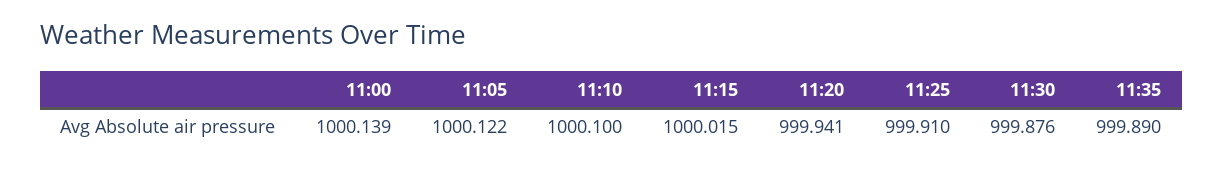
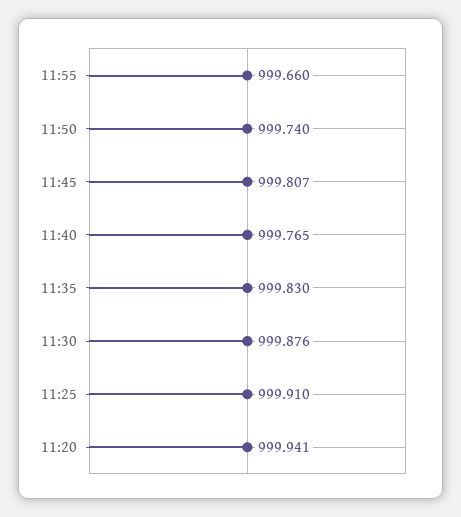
11:00: 1000.139 -> none
11:05: 1000.122 -> none
11:10: 1000.1 -> none
11:15: 1000.015 -> none
11:35: 999.89 -> 999.83
11:55: none -> 999.66
11:50: none -> 999.74
11:45: none -> 999.807
11:40: none -> 999.765

